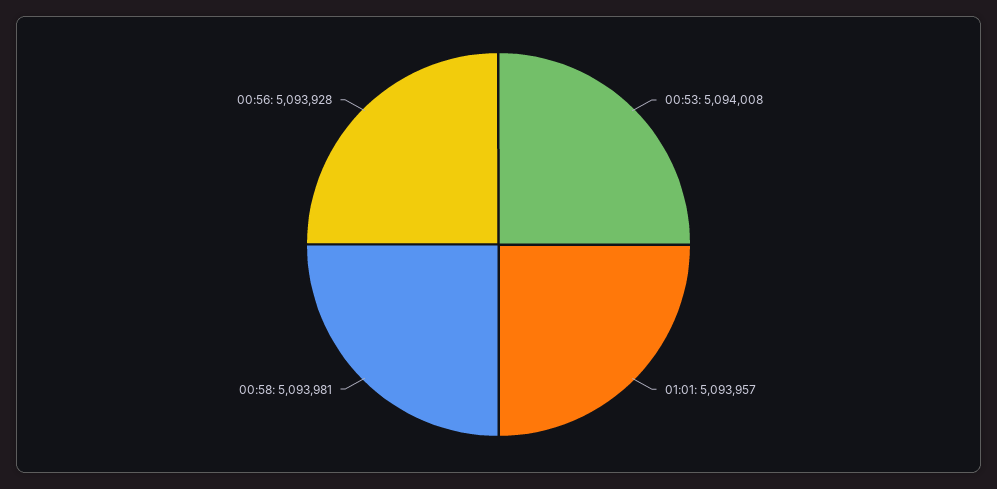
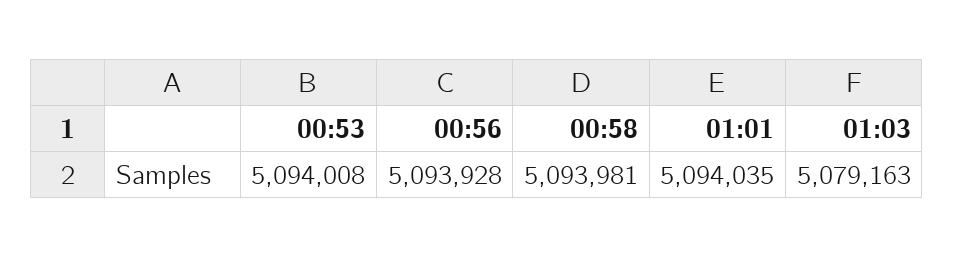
01:01: 5093957 -> 5094035
01:03: none -> 5079163

